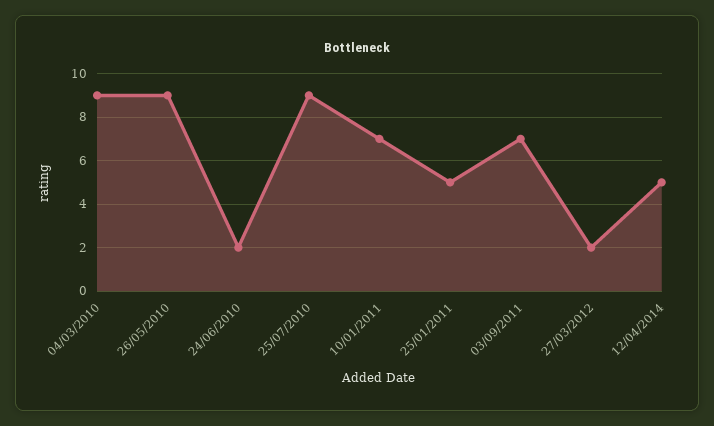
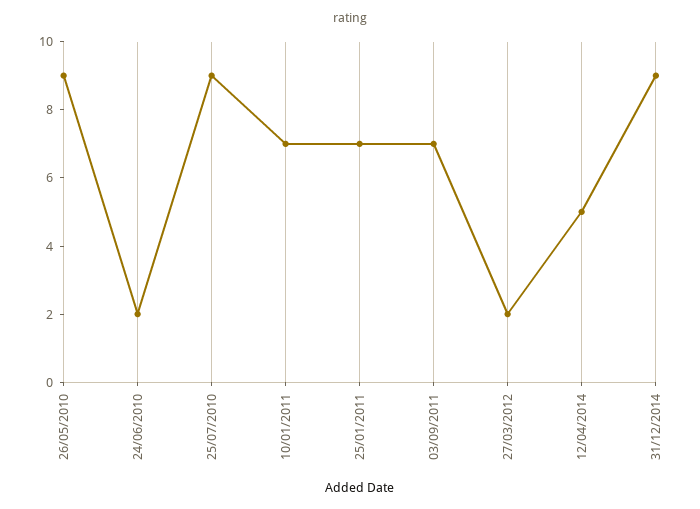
04/03/2010: 9 -> none
25/01/2011: 5 -> 7
31/12/2014: none -> 9

